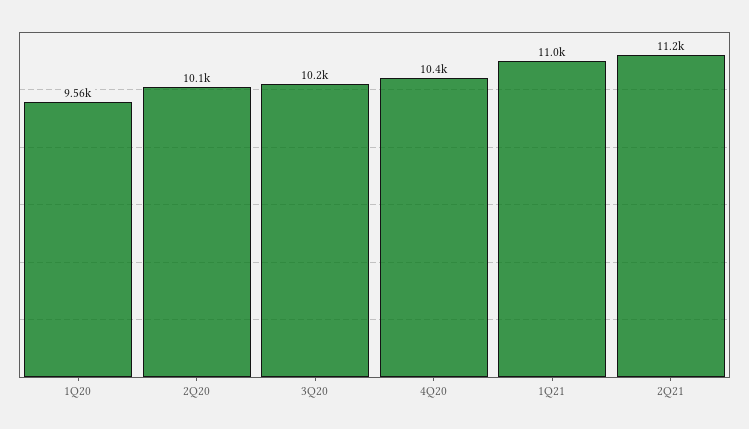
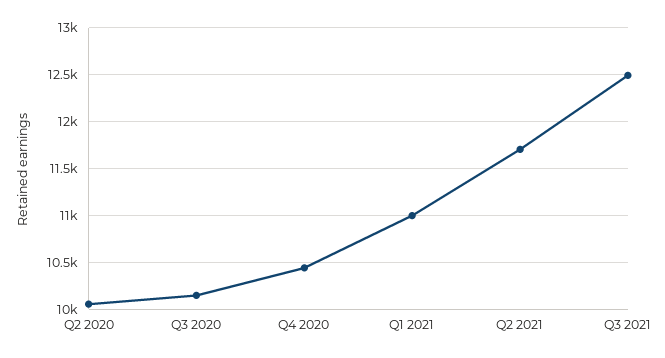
1Q20: 9560 -> none
2Q21: 11200 -> 11700
Q3 2021: none -> 12500

